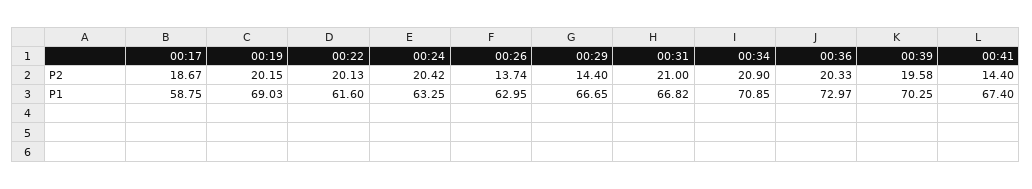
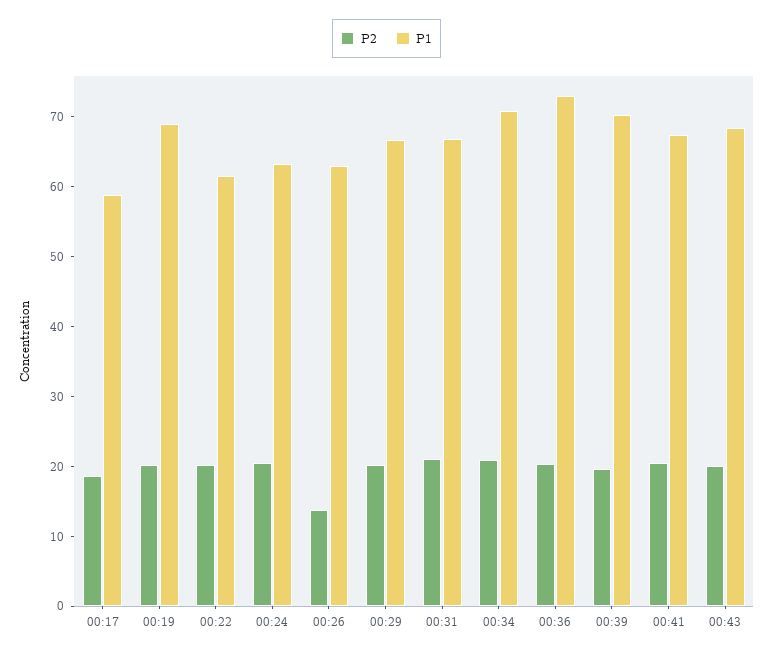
P2, 00:29: 14.4 -> 20
P2, 00:41: 14.4 -> 20
P2, 00:43: none -> 20
P1, 00:43: none -> 68

